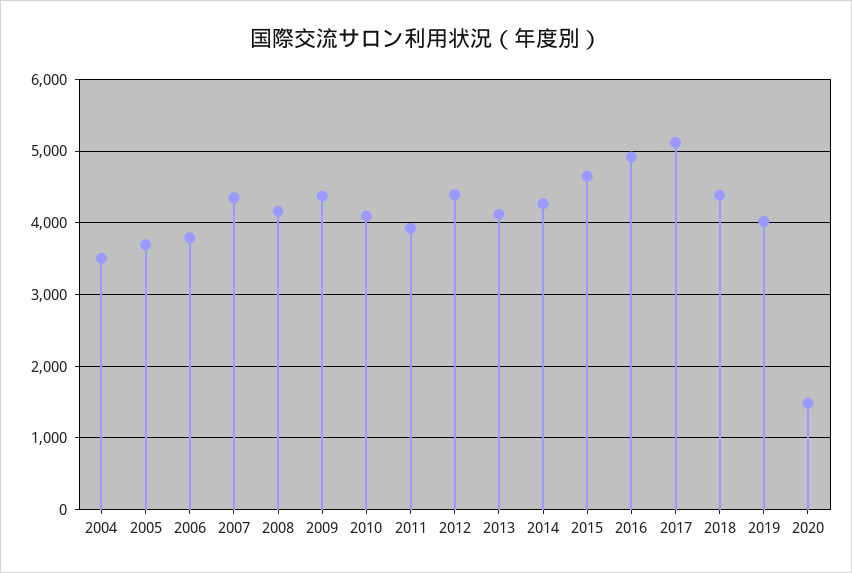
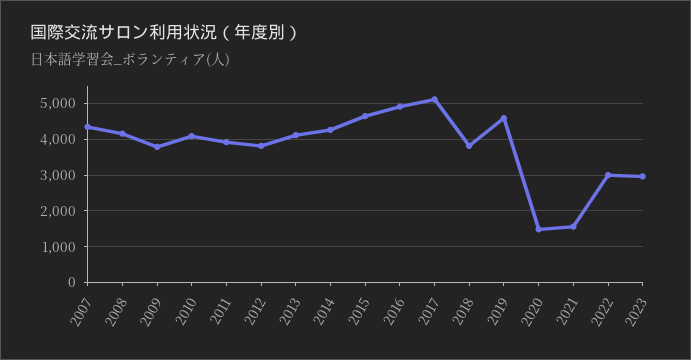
2004: 3500 -> none
2005: 3700 -> none
2006: 3800 -> none
2009: 4400 -> 3800
2012: 4400 -> 3800
2018: 4400 -> 3800
2019: 4000 -> 4600
2021: none -> 1600
2022: none -> 3000
2023: none -> 3000

